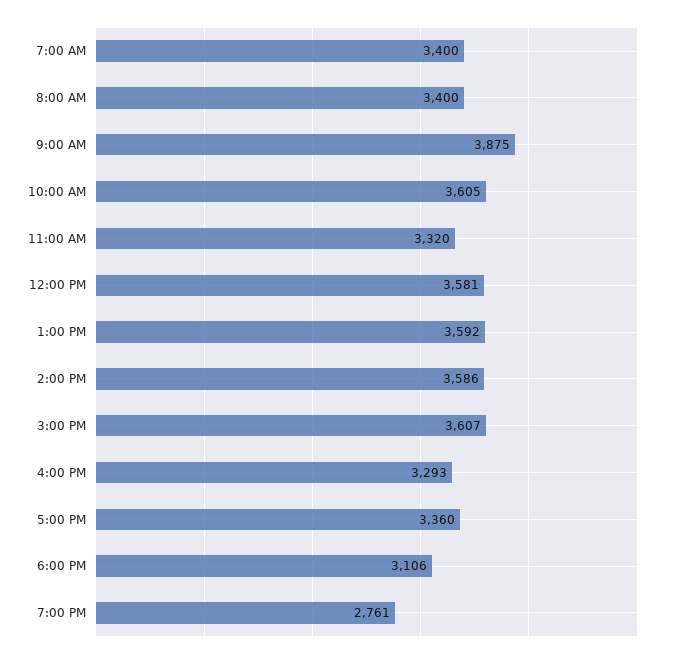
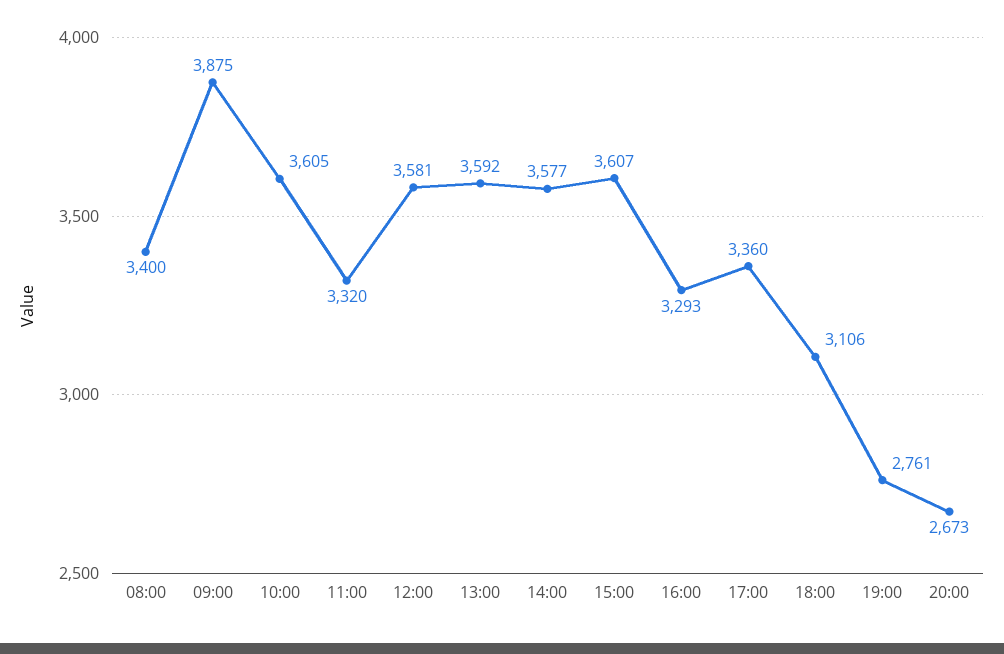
7:00 AM: 3400 -> none
2:00 PM: 3586 -> 3577
20:00: none -> 2673

